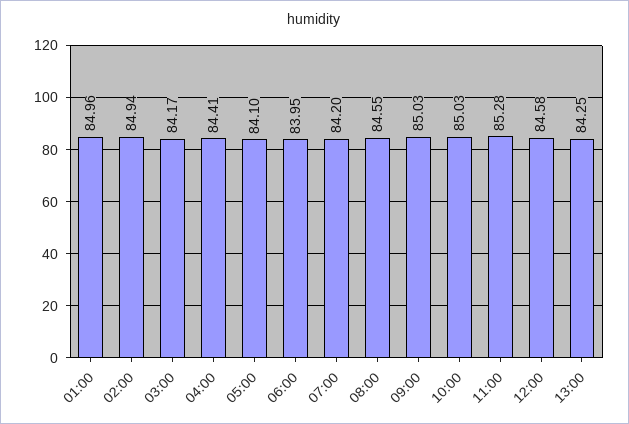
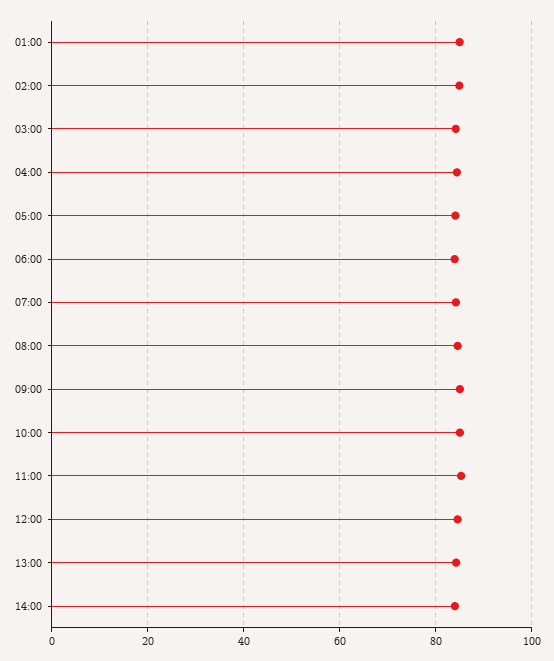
14:00: none -> 84

